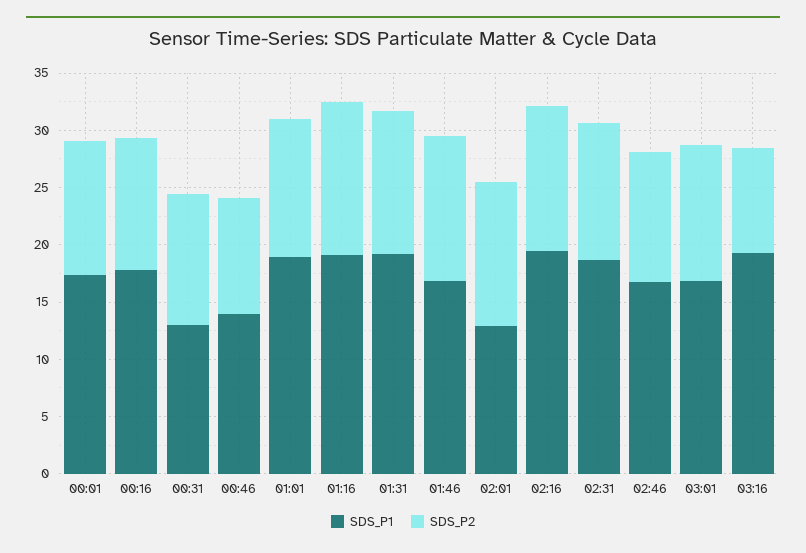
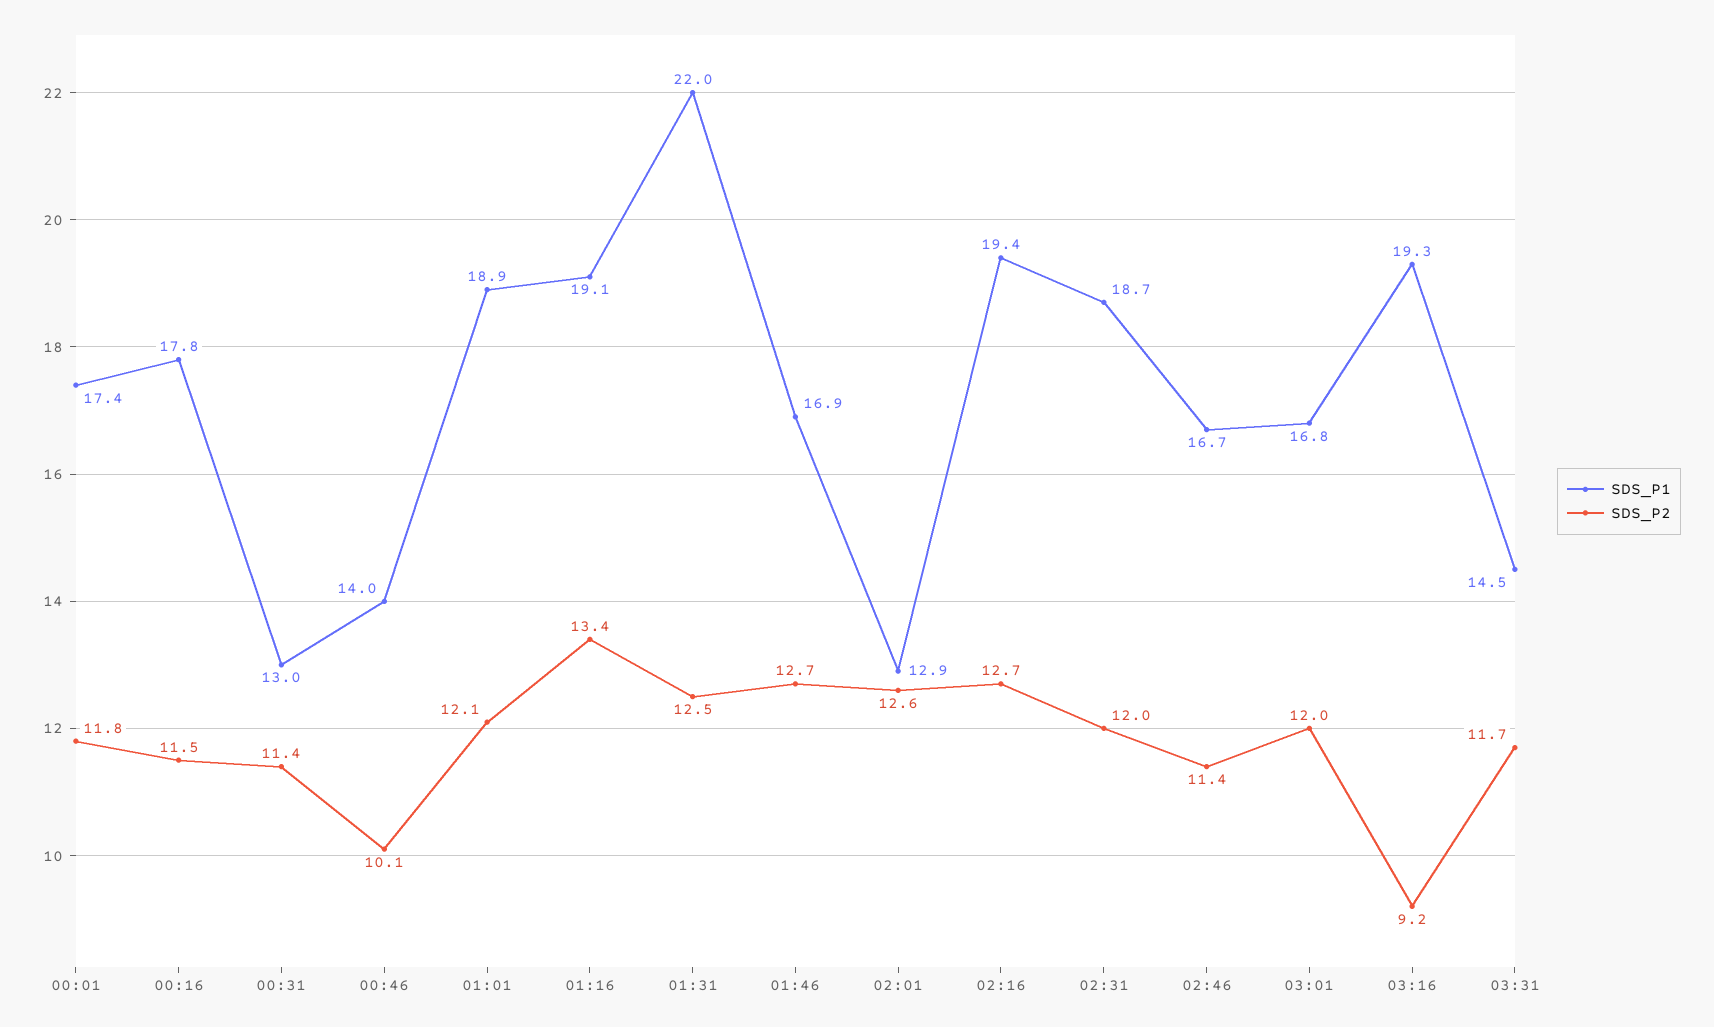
SDS_P1, 01:31: 19 -> 22
SDS_P1, 03:31: none -> 14.5
SDS_P2, 03:31: none -> 11.7

